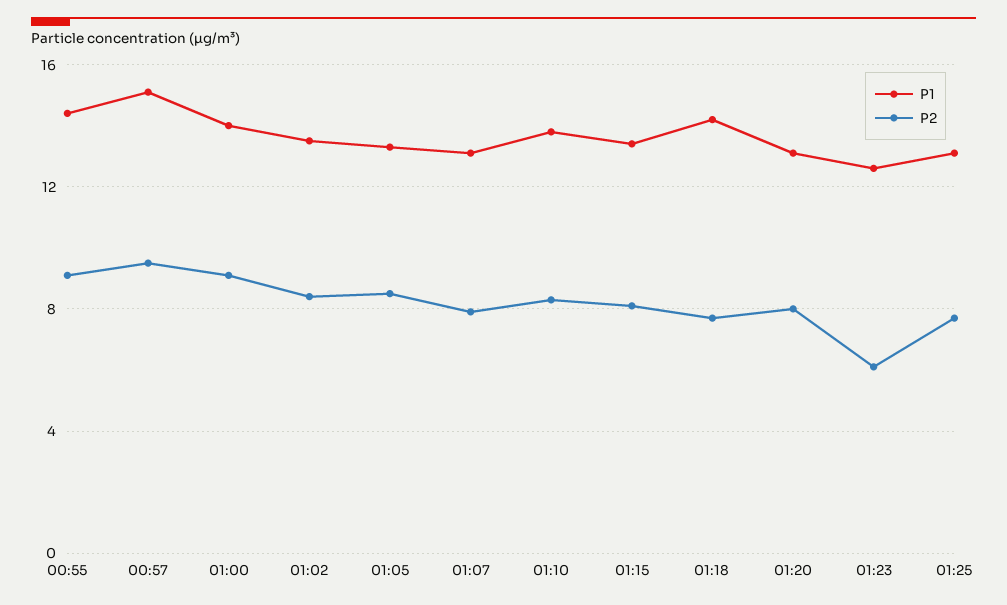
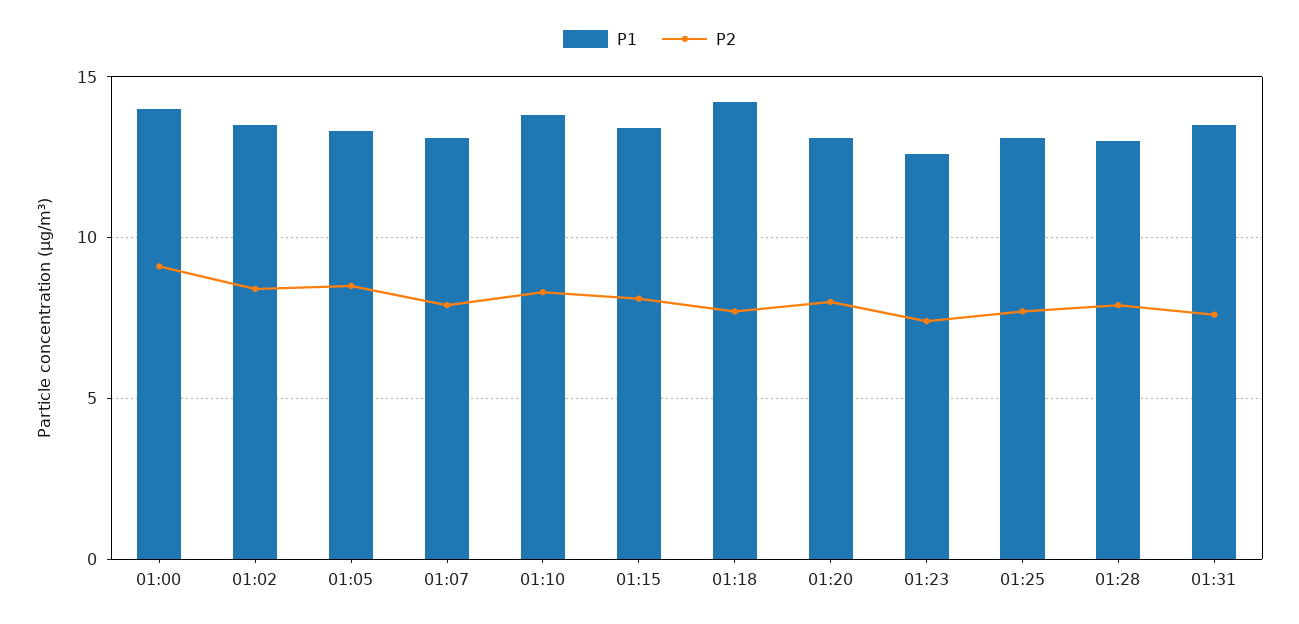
P1, 00:55: 14.5 -> none
P2, 00:55: 9 -> none
P1, 00:57: 15 -> none
P2, 00:57: 9.5 -> none
P2, 01:23: 6 -> 7.5
P1, 01:28: none -> 13
P2, 01:28: none -> 8
P1, 01:31: none -> 13.5
P2, 01:31: none -> 7.5

